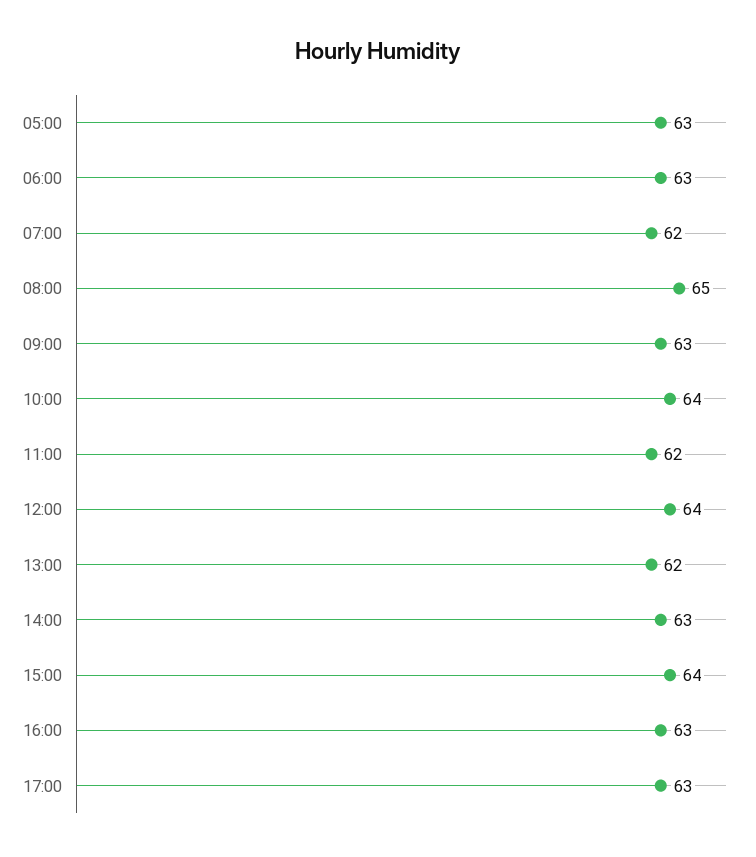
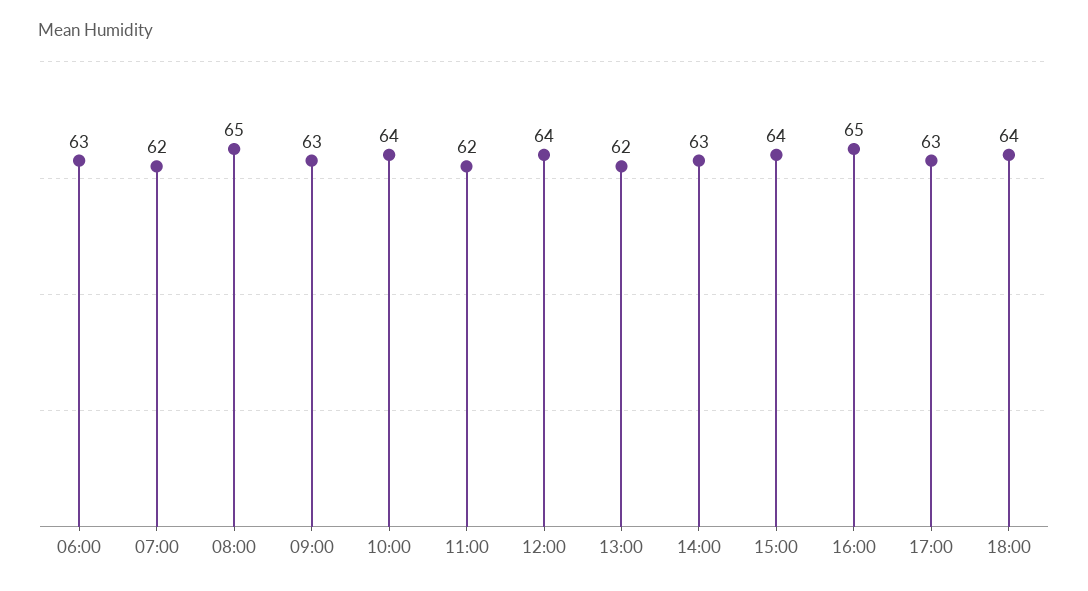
05:00: 63 -> none
16:00: 63 -> 65
18:00: none -> 64

